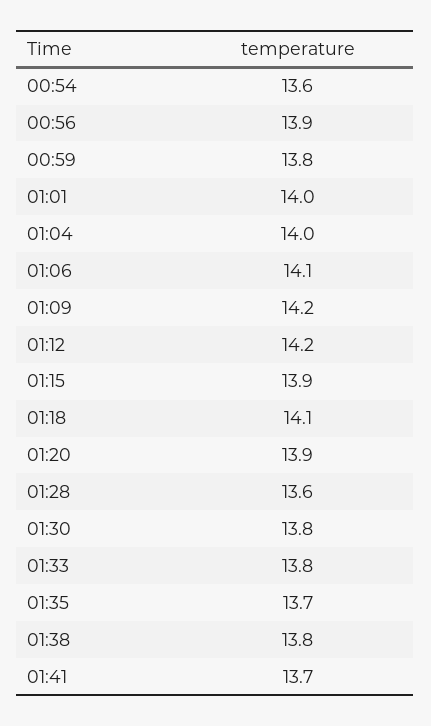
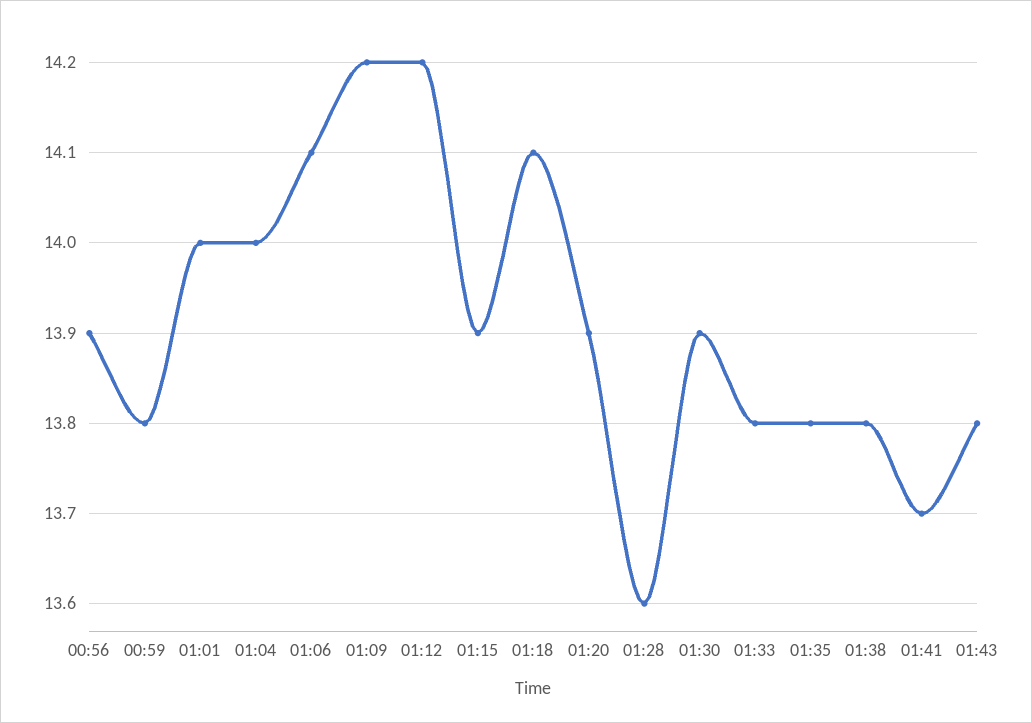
00:54: 13.6 -> none
01:30: 13.8 -> 13.9
01:35: 13.7 -> 13.8
01:43: none -> 13.8

